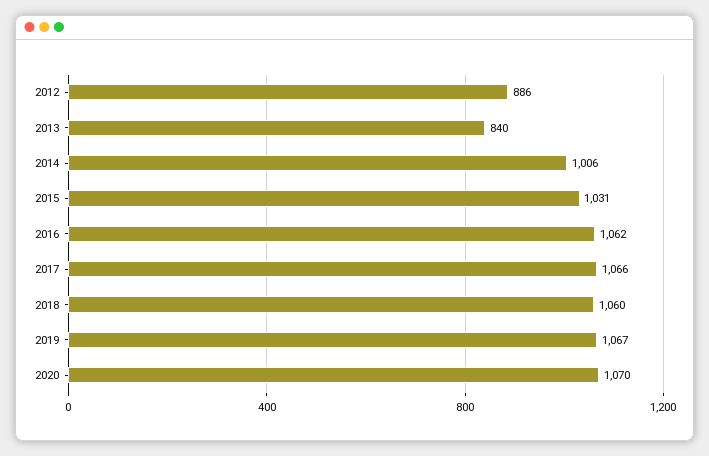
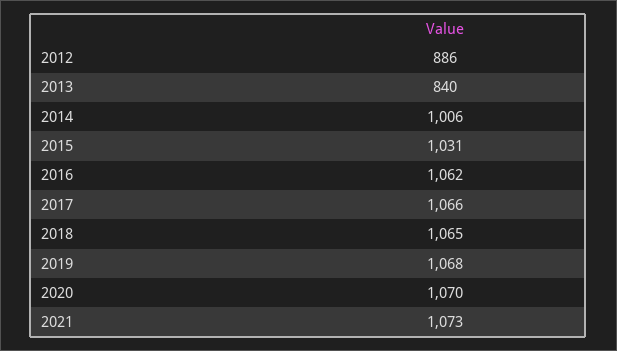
2018: 1060 -> 1065
2019: 1067 -> 1068
2021: none -> 1073

